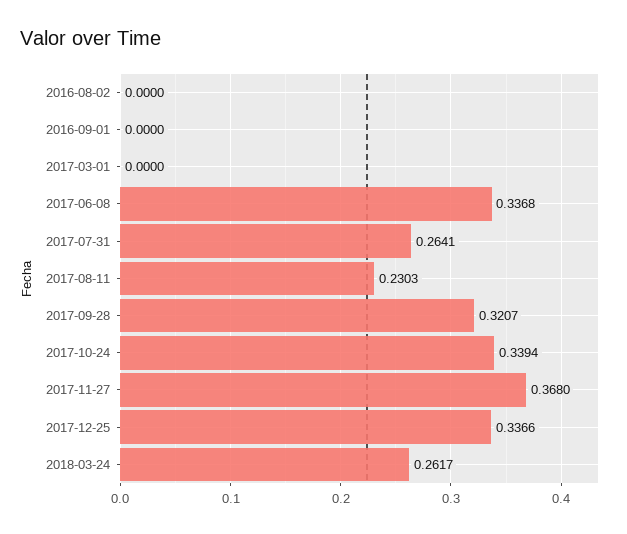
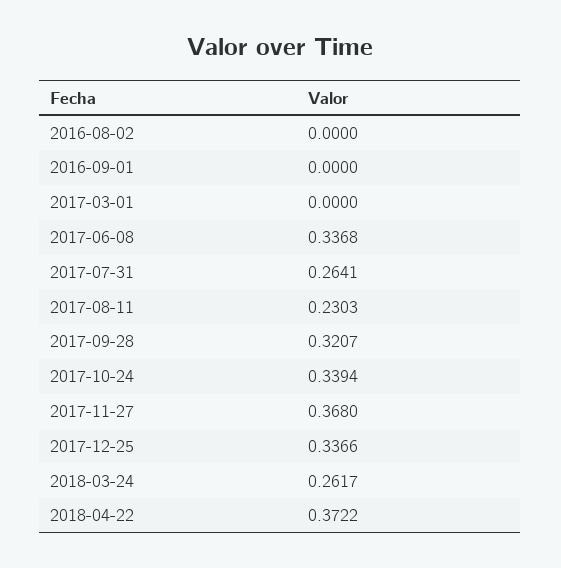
2018-04-22: none -> 0.3722

